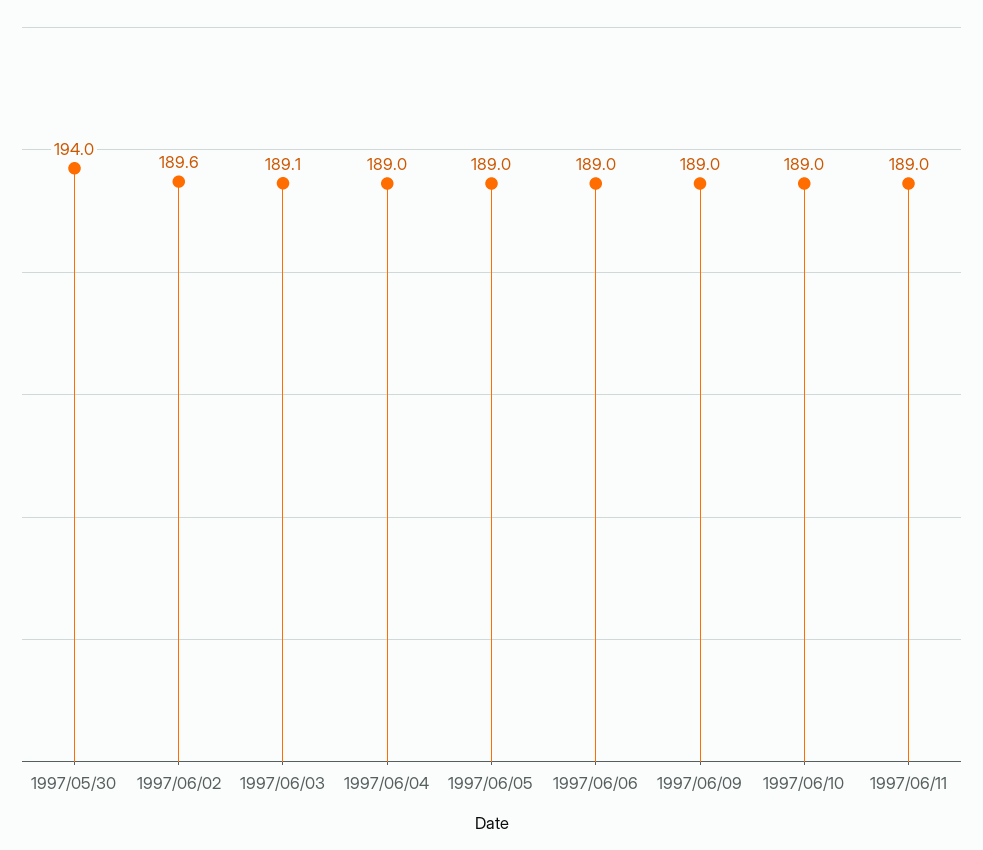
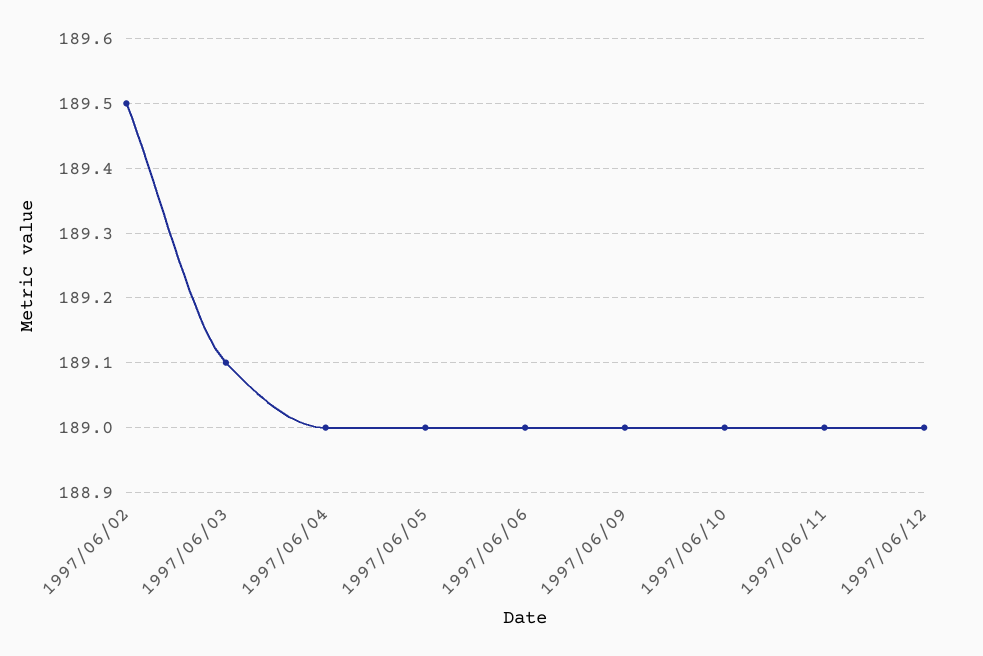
1997/05/30: 194 -> none
1997/06/02: 189.6 -> 189.5
1997/06/12: none -> 189

